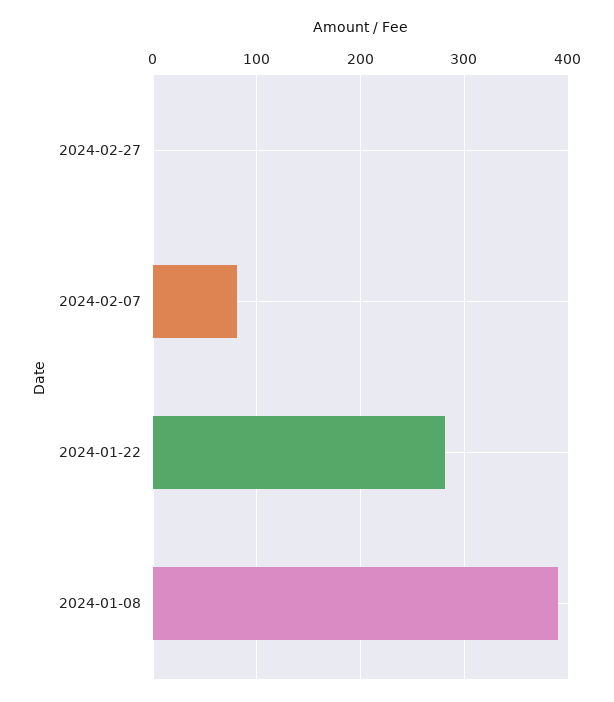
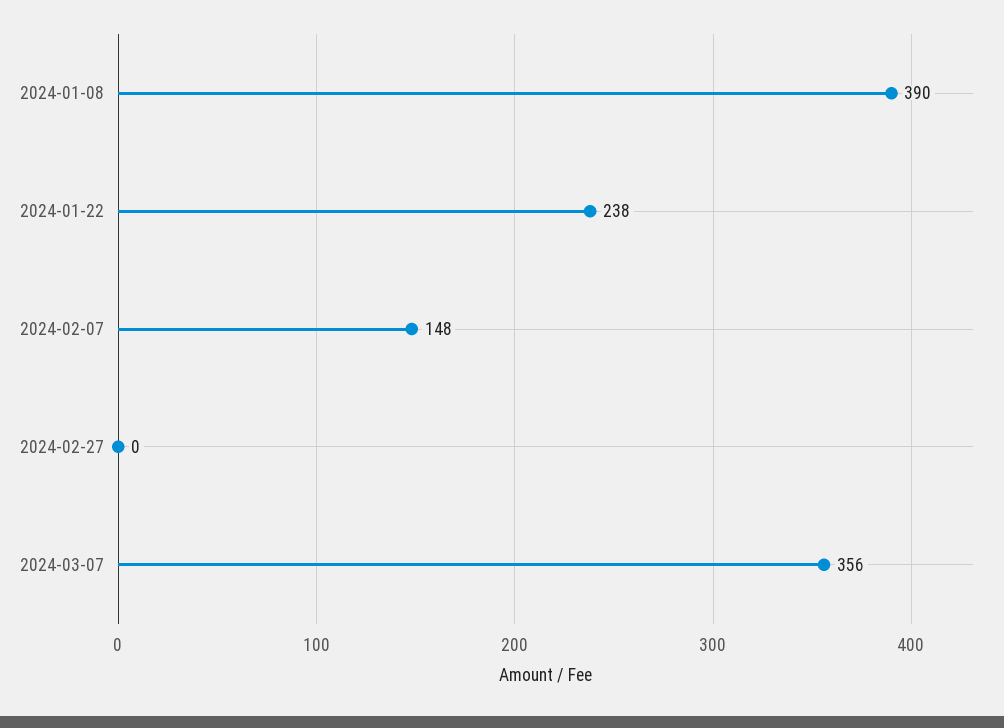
2024-02-07: 80 -> 148
2024-01-22: 280 -> 238
2024-03-07: none -> 356

